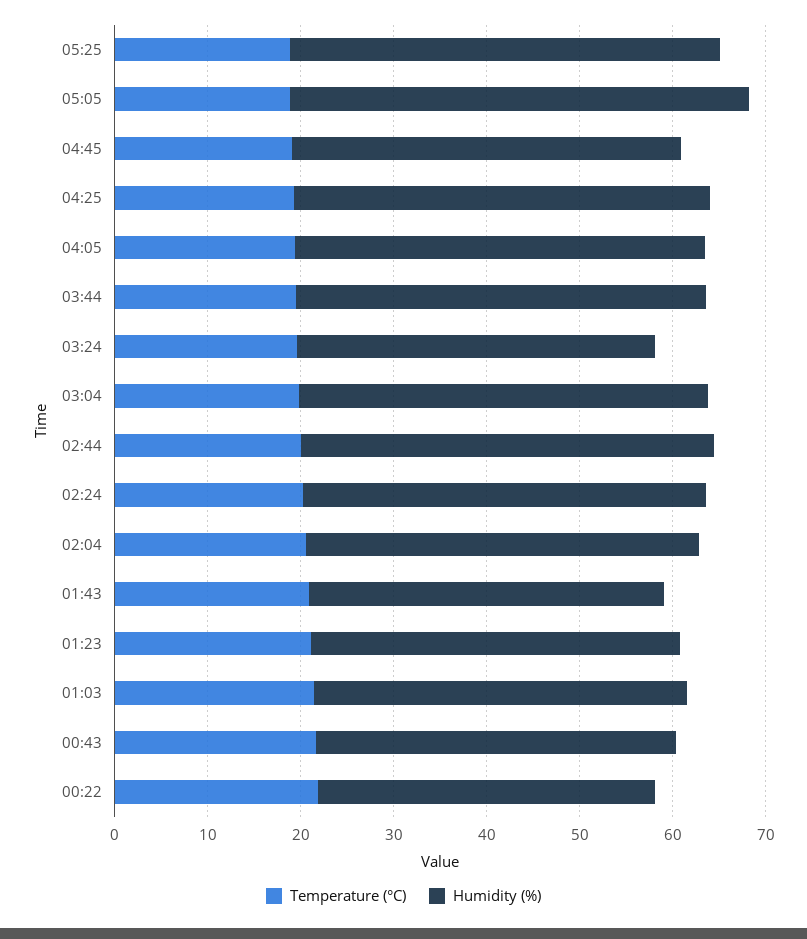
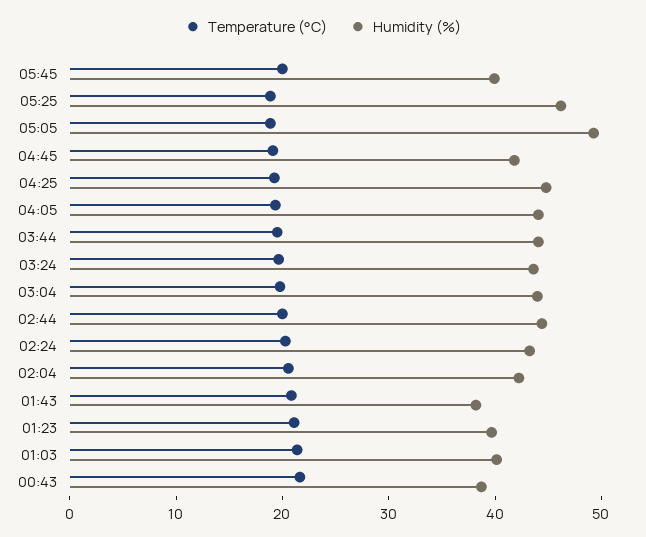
Humidity (%), 03:24: 38 -> 44
Temperature (°C), 00:22: 22 -> none
Humidity (%), 00:22: 36 -> none
Temperature (°C), 05:45: none -> 20
Humidity (%), 05:45: none -> 40

